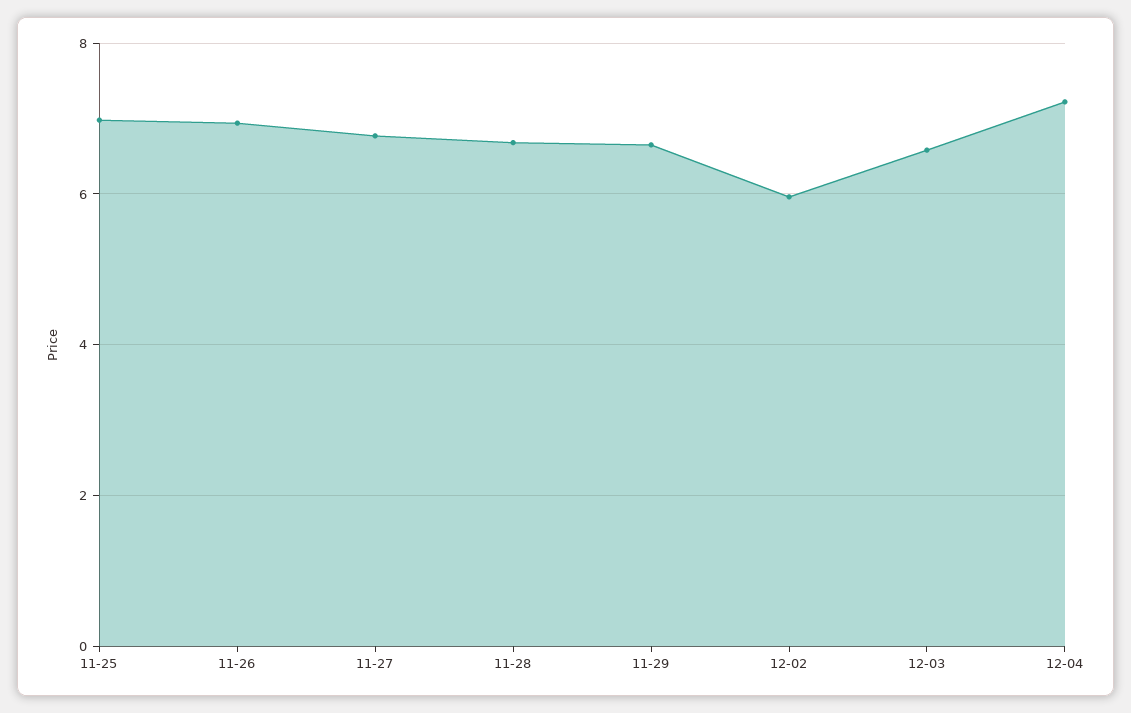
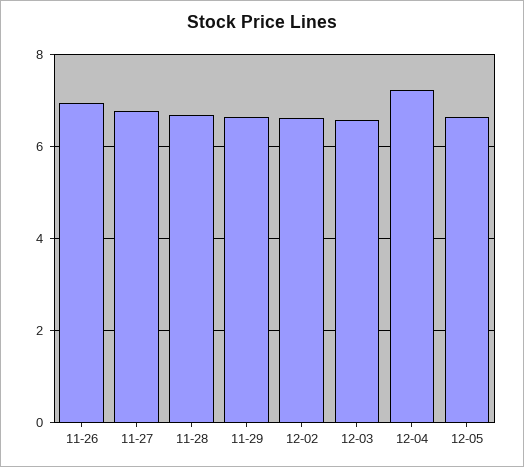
11-25: 7 -> none
12-02: 6 -> 6.6
12-05: none -> 6.6

